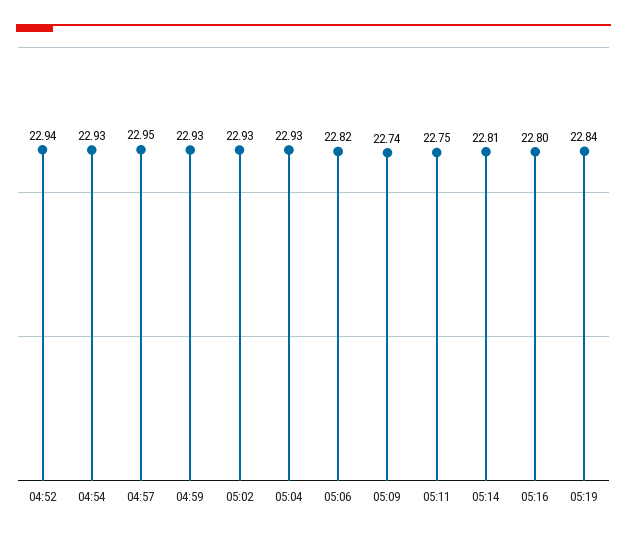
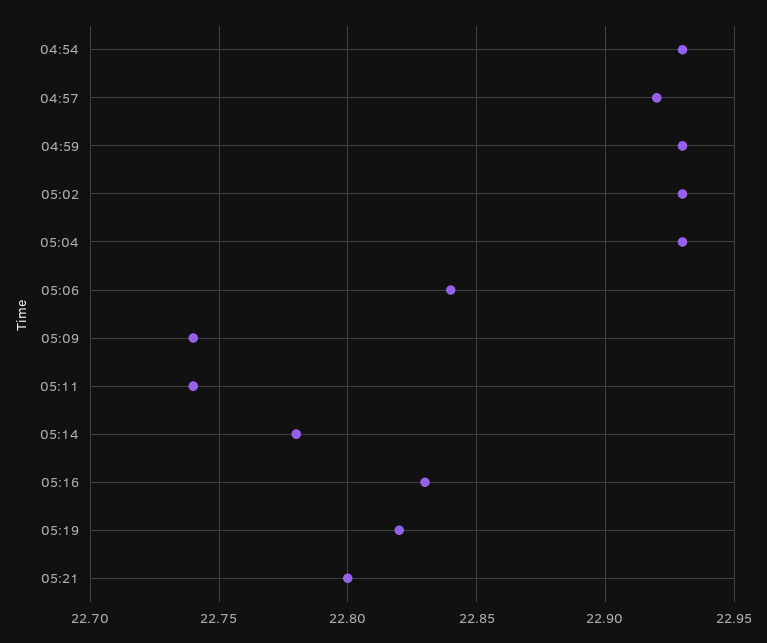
04:52: 22.94 -> none
04:57: 22.95 -> 22.92
05:06: 22.82 -> 22.84
05:11: 22.75 -> 22.74
05:14: 22.81 -> 22.78
05:16: 22.8 -> 22.83
05:19: 22.84 -> 22.82
05:21: none -> 22.8

